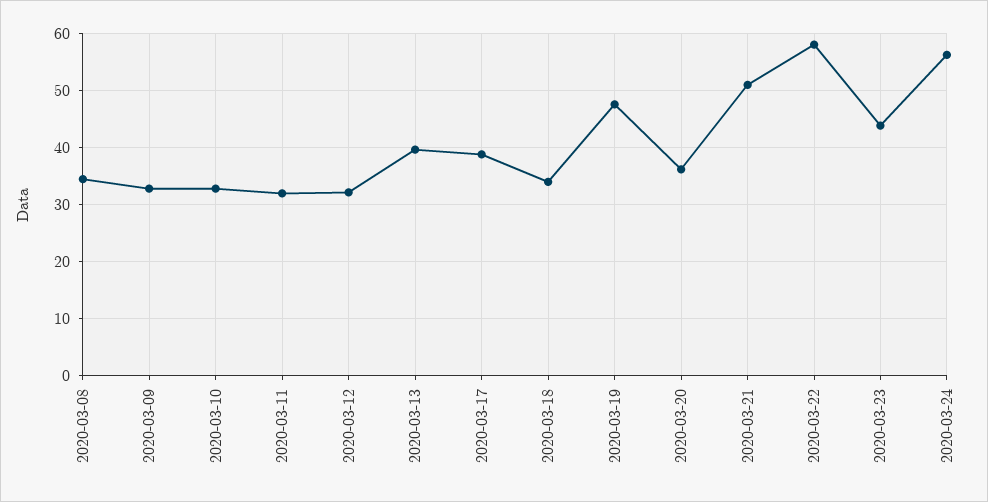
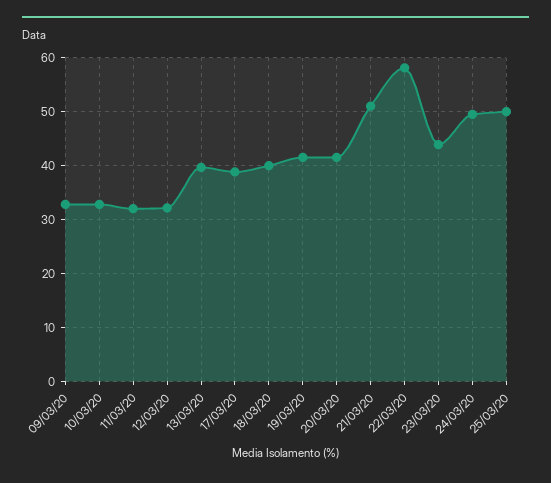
2020-03-08: 34 -> none
2020-03-18: 34 -> 40
2020-03-19: 48 -> 42
2020-03-20: 36 -> 42
2020-03-24: 56 -> 50
25/03/20: none -> 50

